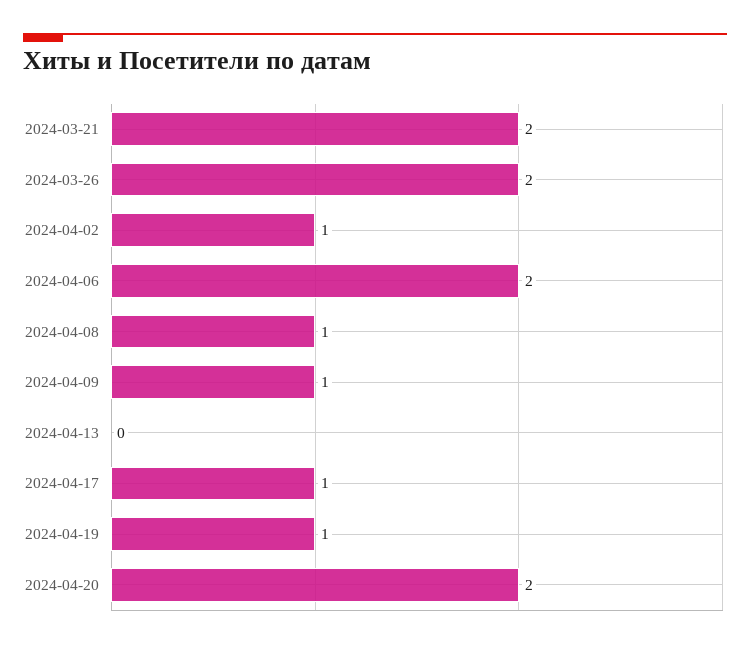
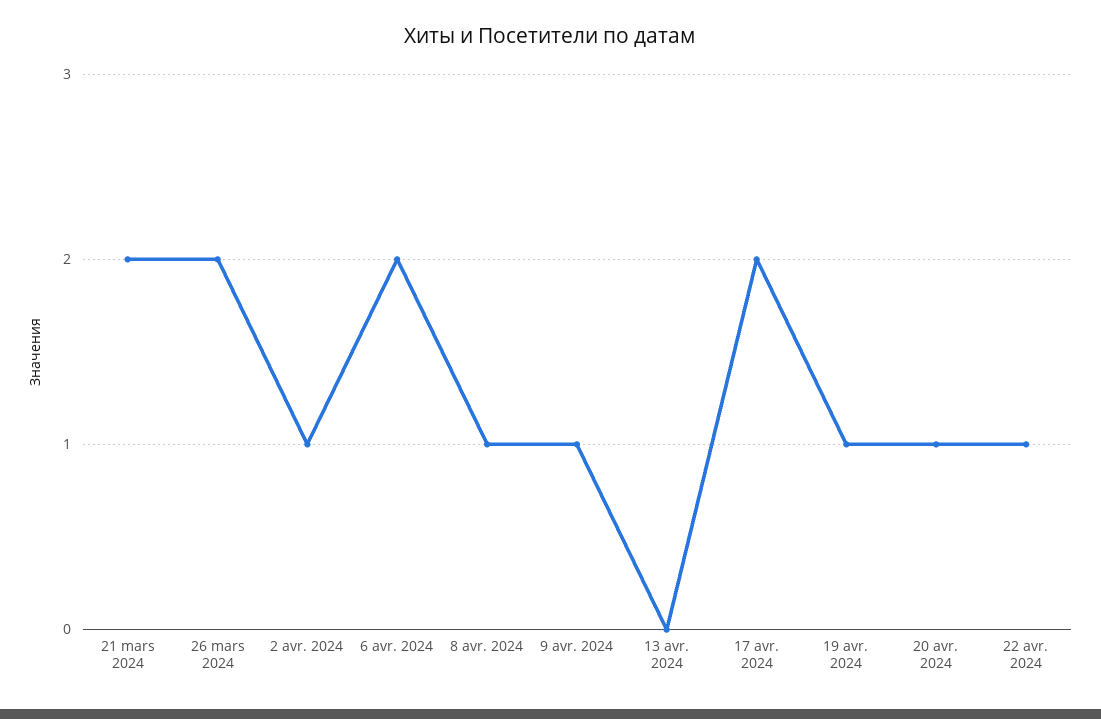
2024-04-17: 1 -> 2
2024-04-20: 2 -> 1
22 avr. 2024: none -> 1

